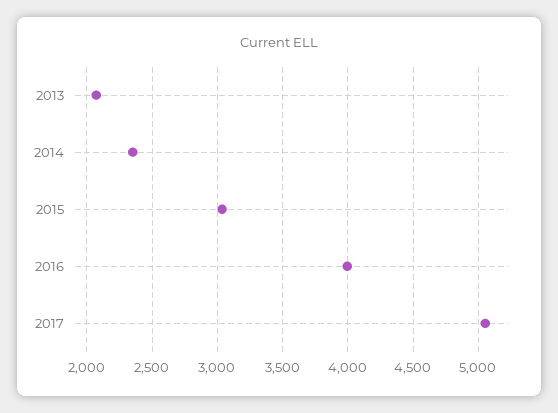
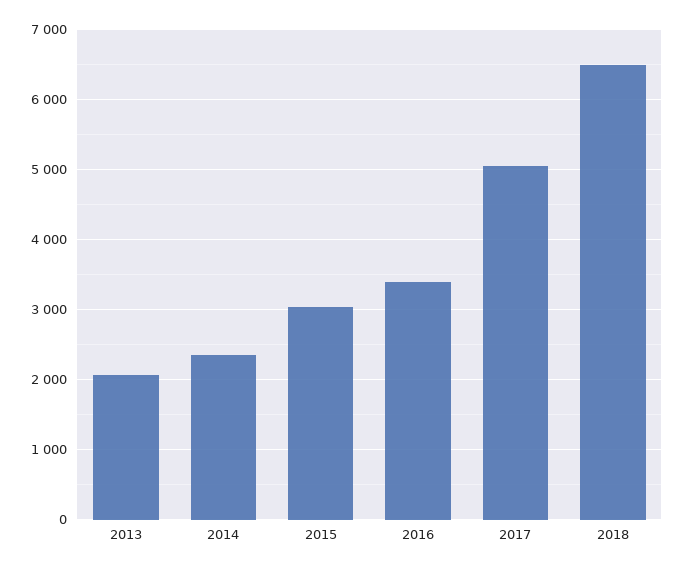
2016: 4000 -> 3400
2018: none -> 6500

